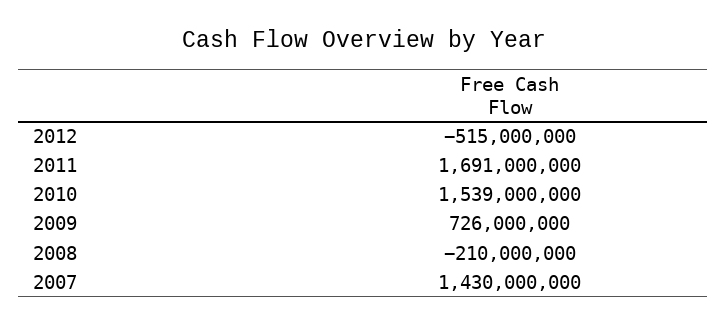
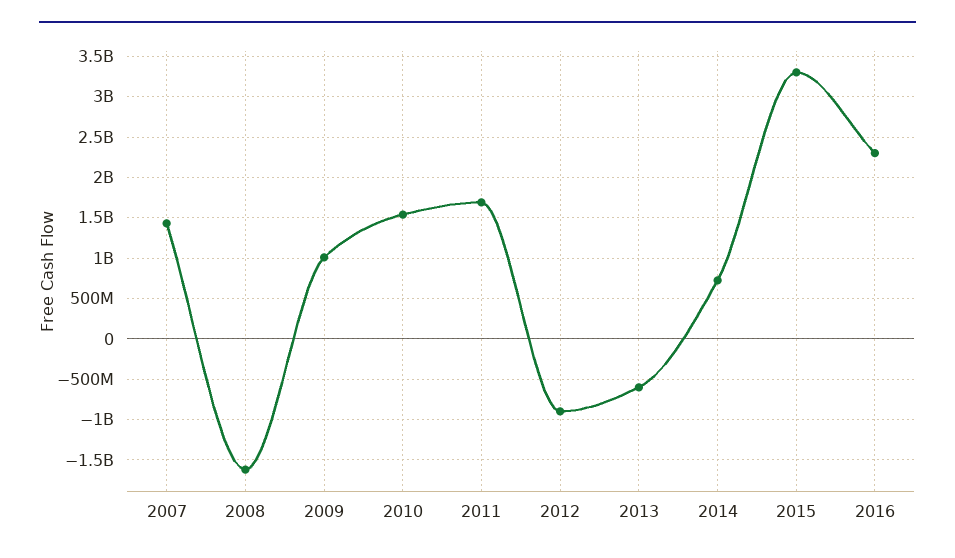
2012: -515000000 -> -900000000
2009: 726000000 -> 1000000000
2008: -210000000 -> -1600000000
2013: none -> -600000000
2014: none -> 700000000
2015: none -> 3300000000
2016: none -> 2300000000

